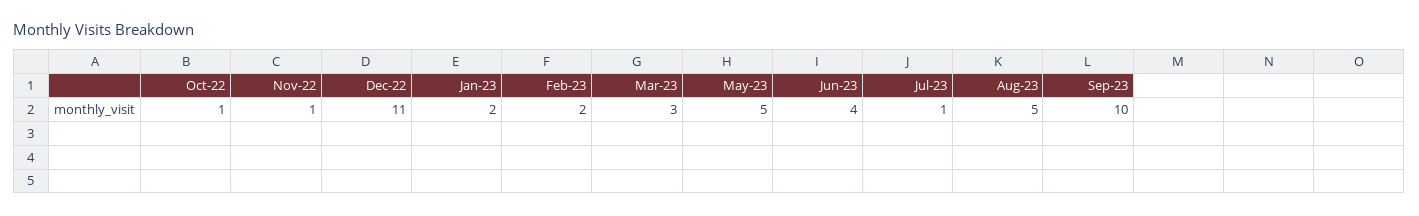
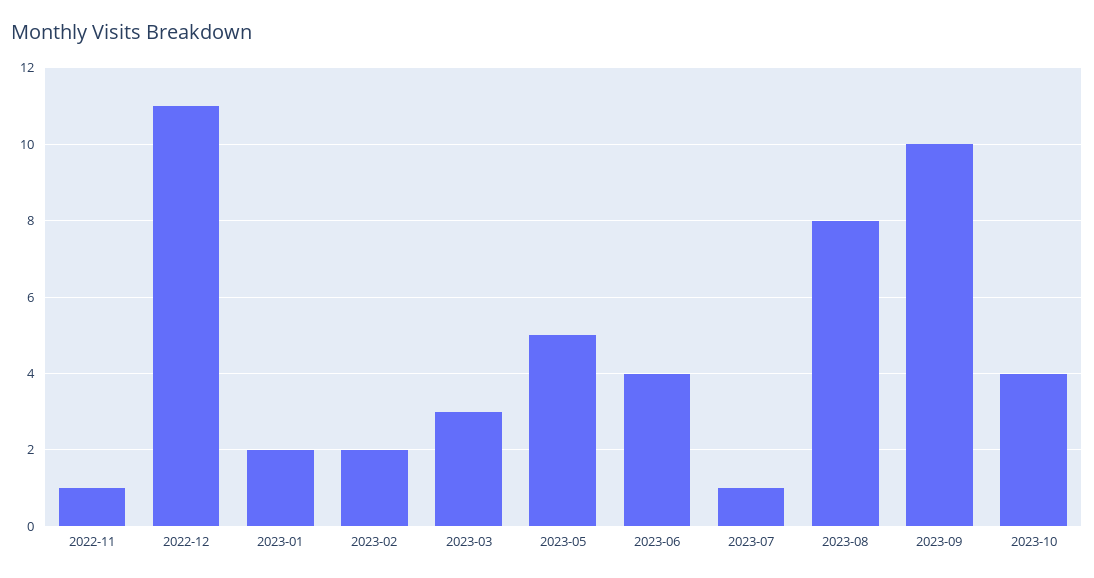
Oct-22: 1 -> none
Aug-23: 5 -> 8
2023-10: none -> 4

